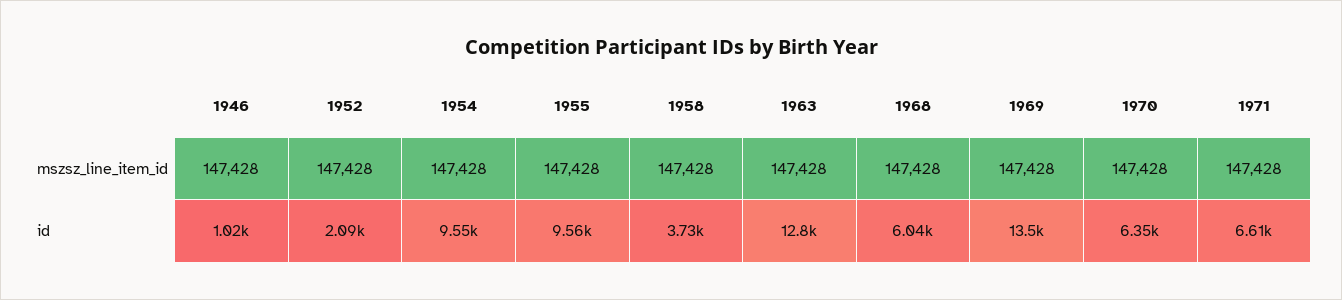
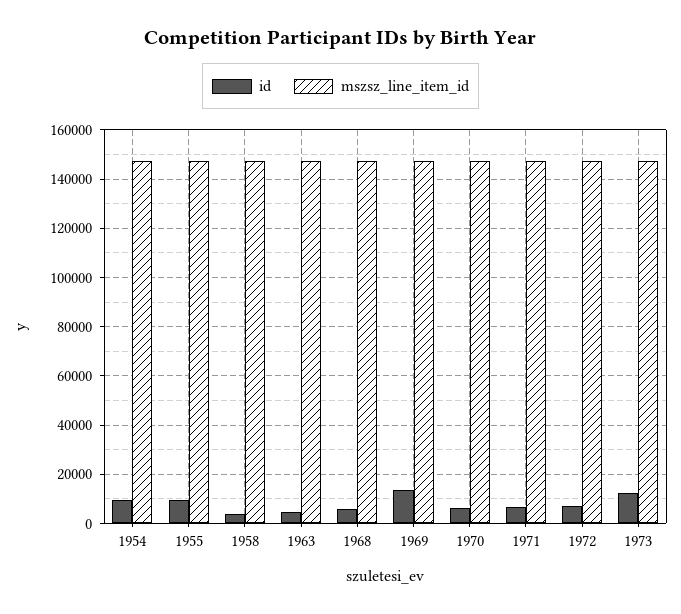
mszsz_line_item_id, 1946: 147428 -> none
mszsz_line_item_id, 1952: 147428 -> none
id, 1946: 1020 -> none
id, 1952: 2090 -> none
id, 1963: 12800 -> 5000
id, 1972: none -> 7500
mszsz_line_item_id, 1972: none -> 147500
id, 1973: none -> 12500
mszsz_line_item_id, 1973: none -> 147500

